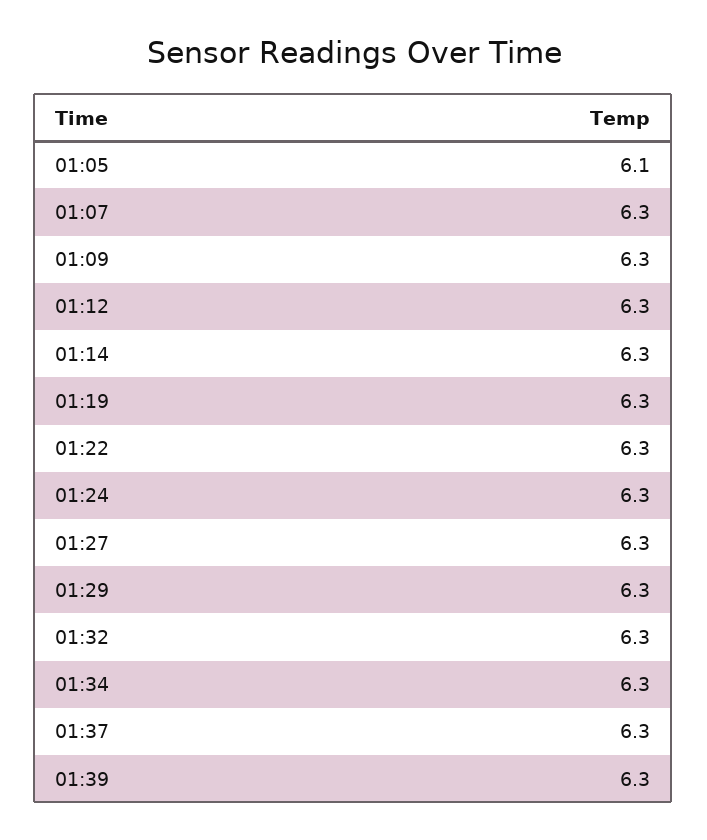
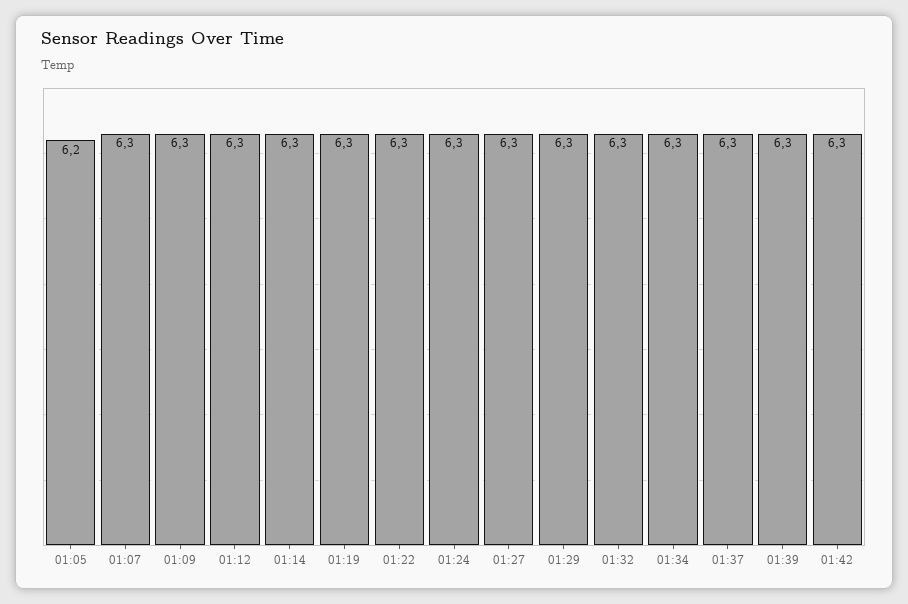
01:05: 6.1 -> 6.2
01:42: none -> 6.3

